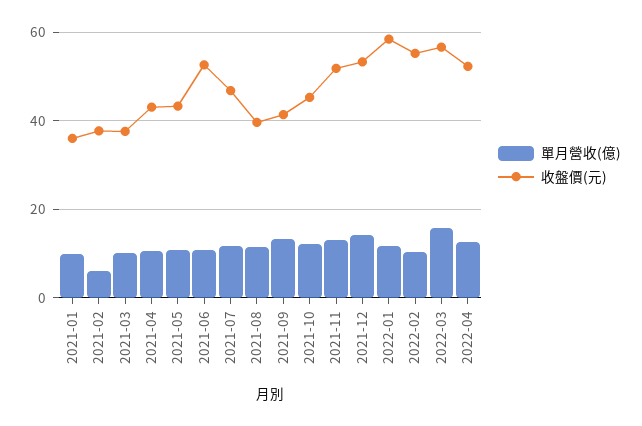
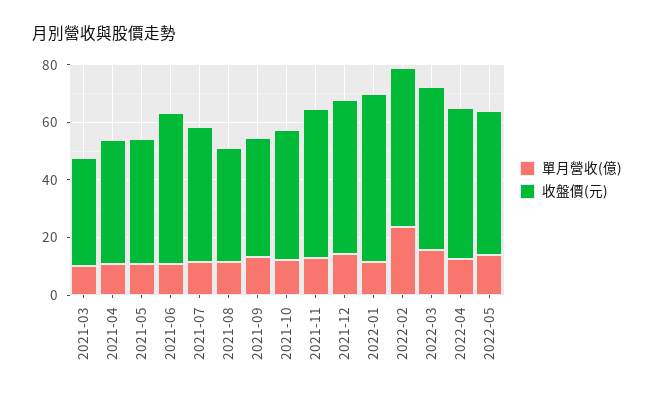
單月營收(億), 2021-01: 10 -> none
收盤價(元), 2021-01: 36 -> none
單月營收(億), 2021-02: 6 -> none
收盤價(元), 2021-02: 38 -> none
單月營收(億), 2022-02: 10 -> 25
單月營收(億), 2022-05: none -> 15
收盤價(元), 2022-05: none -> 50

